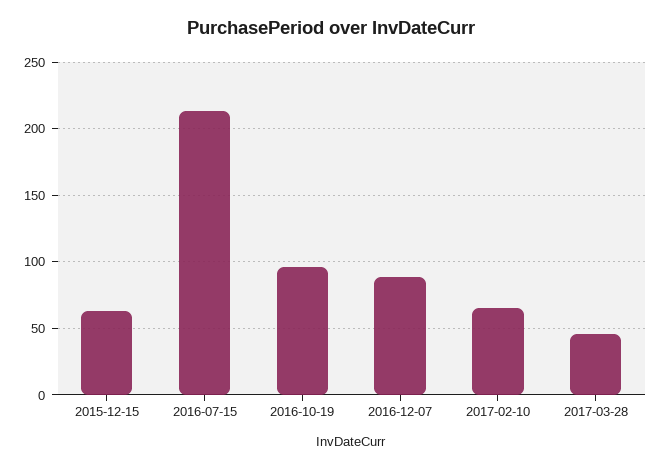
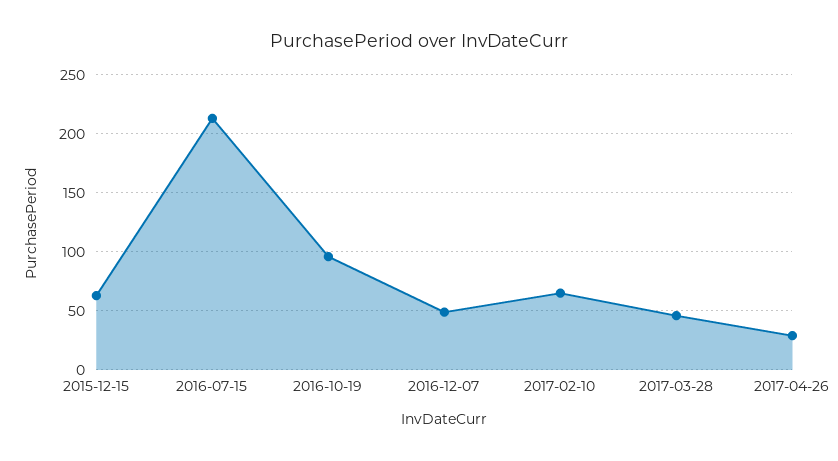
2016-12-07: 90 -> 50
2017-04-26: none -> 30

